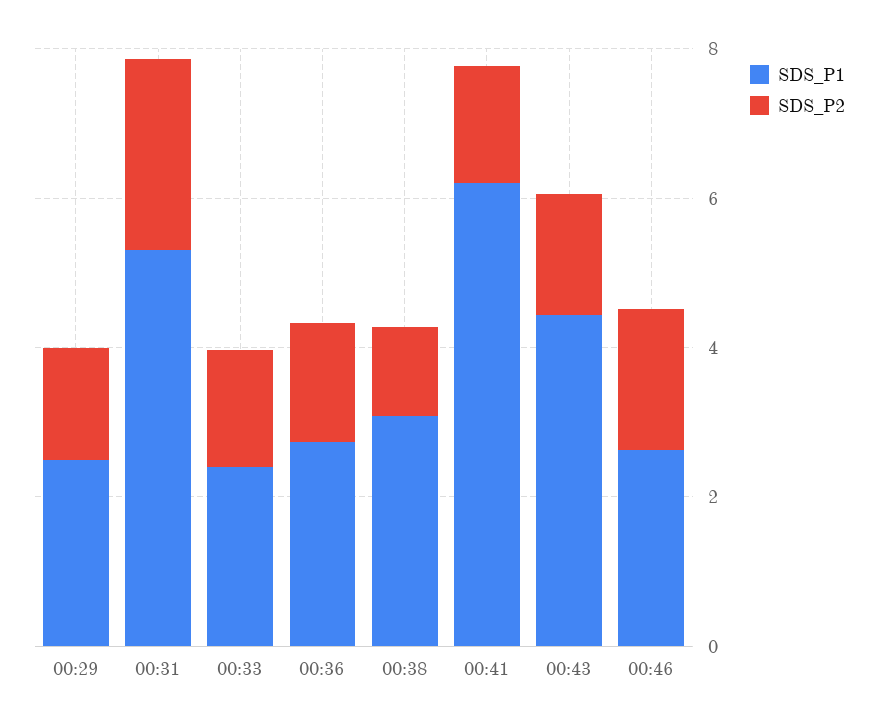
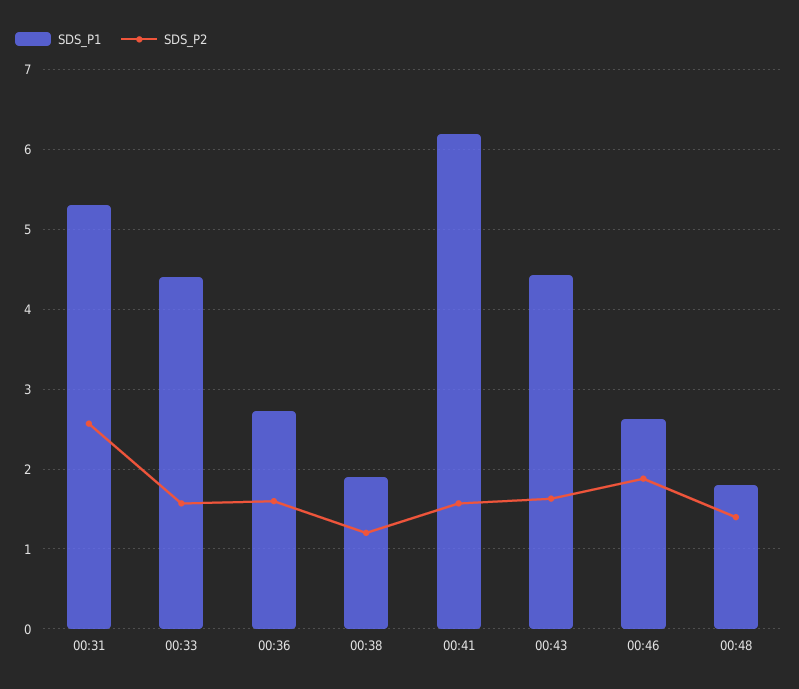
SDS_P1, 00:29: 2.5 -> none
SDS_P2, 00:29: 1.5 -> none
SDS_P1, 00:33: 2.5 -> 4.4
SDS_P1, 00:38: 3 -> 1.9
SDS_P1, 00:48: none -> 1.8
SDS_P2, 00:48: none -> 1.4

